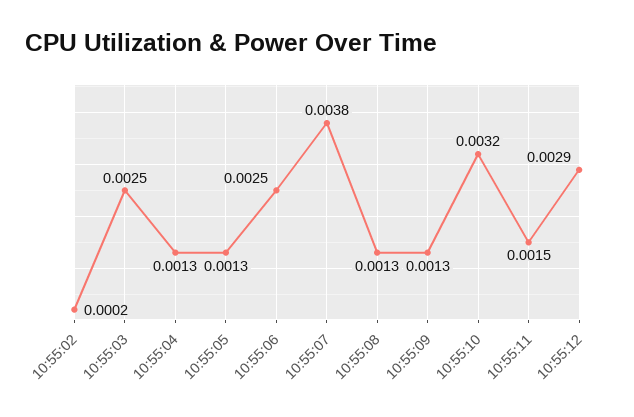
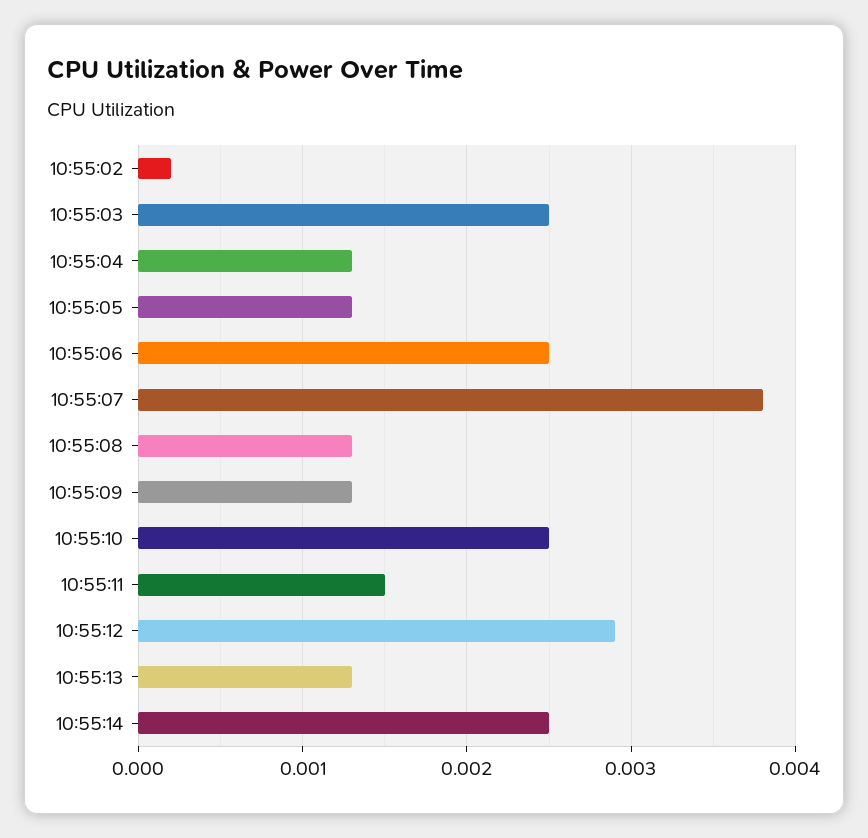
10:55:10: 0.0032 -> 0.0025
10:55:13: none -> 0.0013
10:55:14: none -> 0.0025

